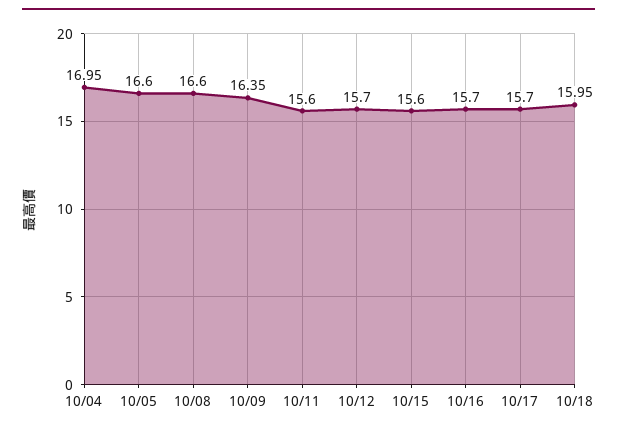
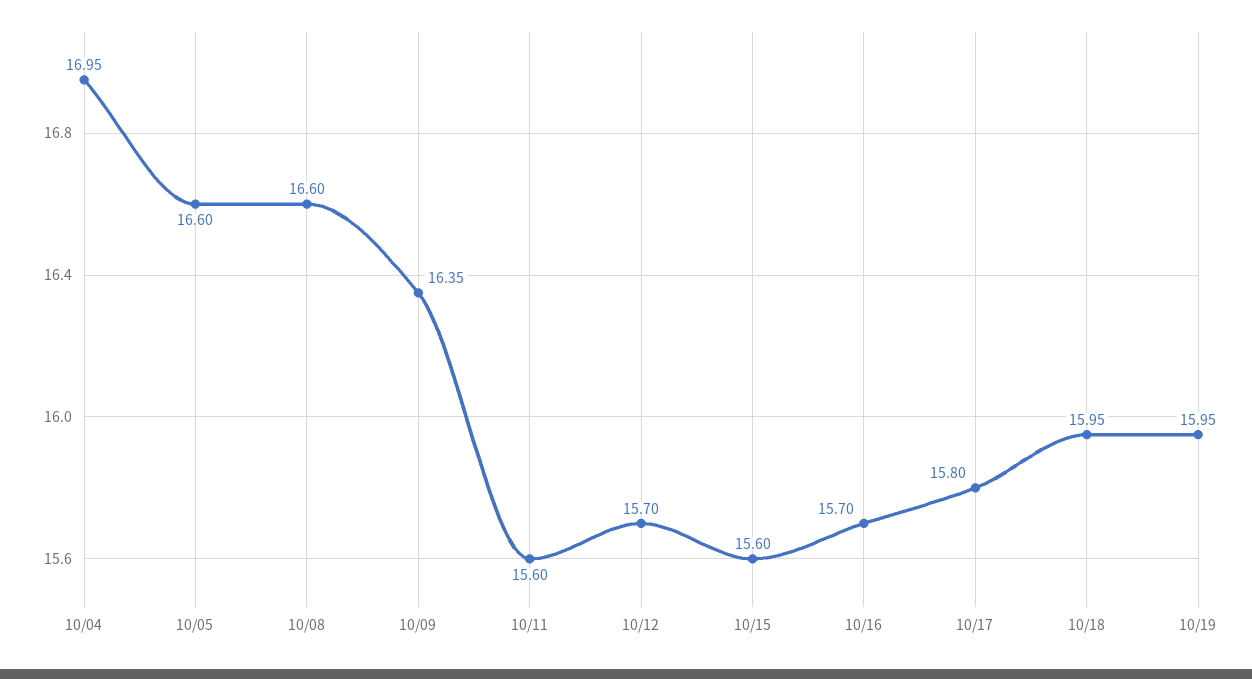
10/17: 15.7 -> 15.8
10/19: none -> 15.95

